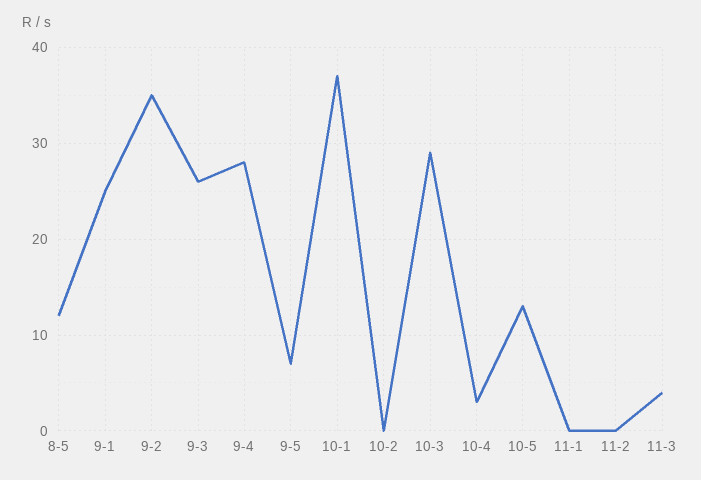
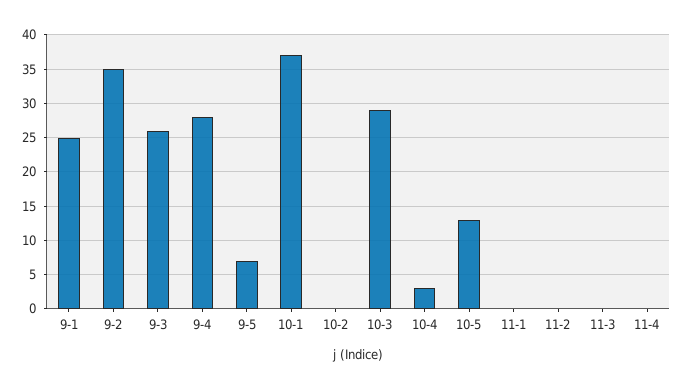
8-5: 12 -> none
11-3: 4 -> 0
11-4: none -> 0

